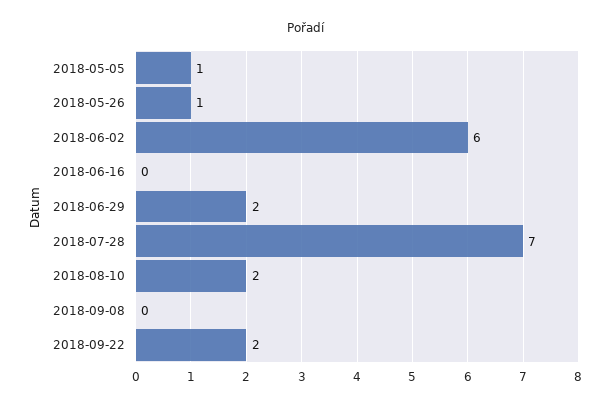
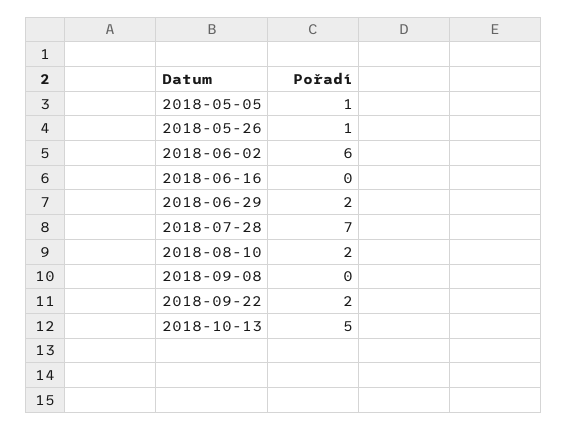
2018-10-13: none -> 5

